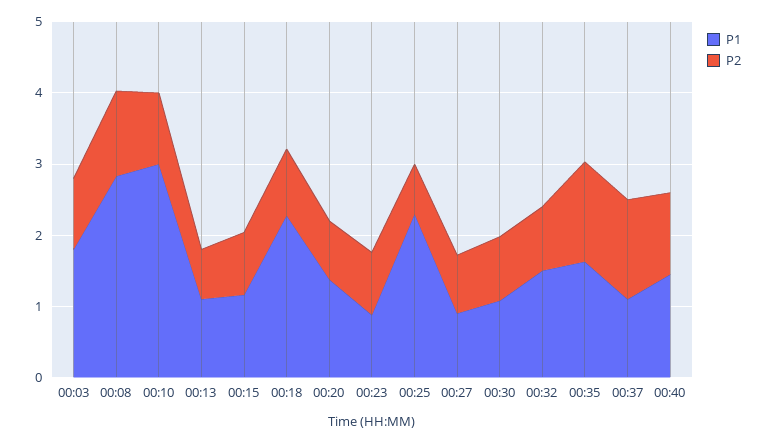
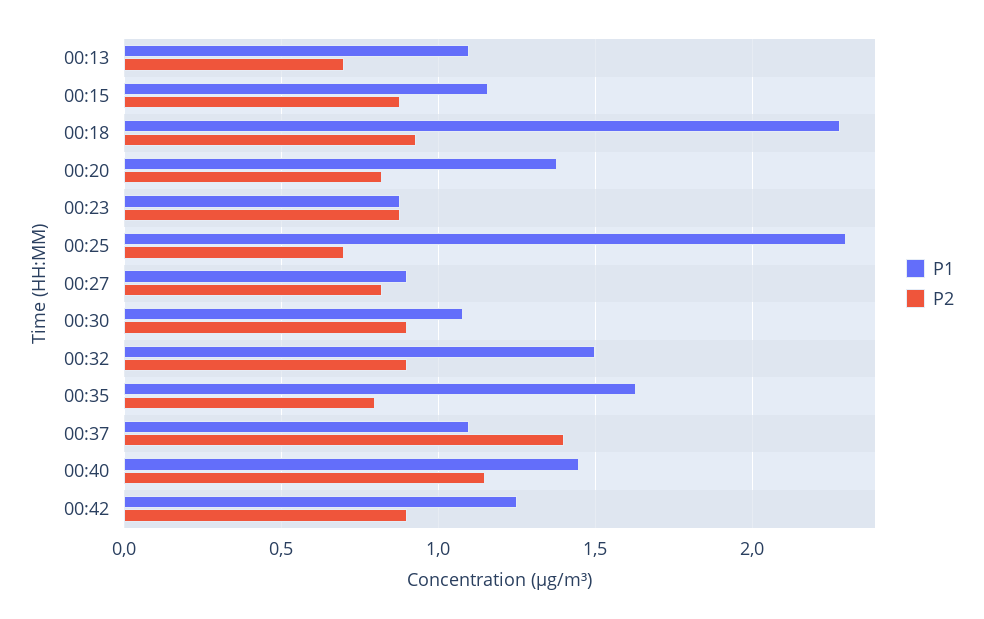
P1, 00:03: 1.8 -> none
P2, 00:03: 1 -> none
P1, 00:08: 2.8 -> none
P2, 00:08: 1.2 -> none
P1, 00:10: 3 -> none
P2, 00:10: 1 -> none
P2, 00:35: 1.4 -> 0.8
P1, 00:42: none -> 1.25
P2, 00:42: none -> 0.9

